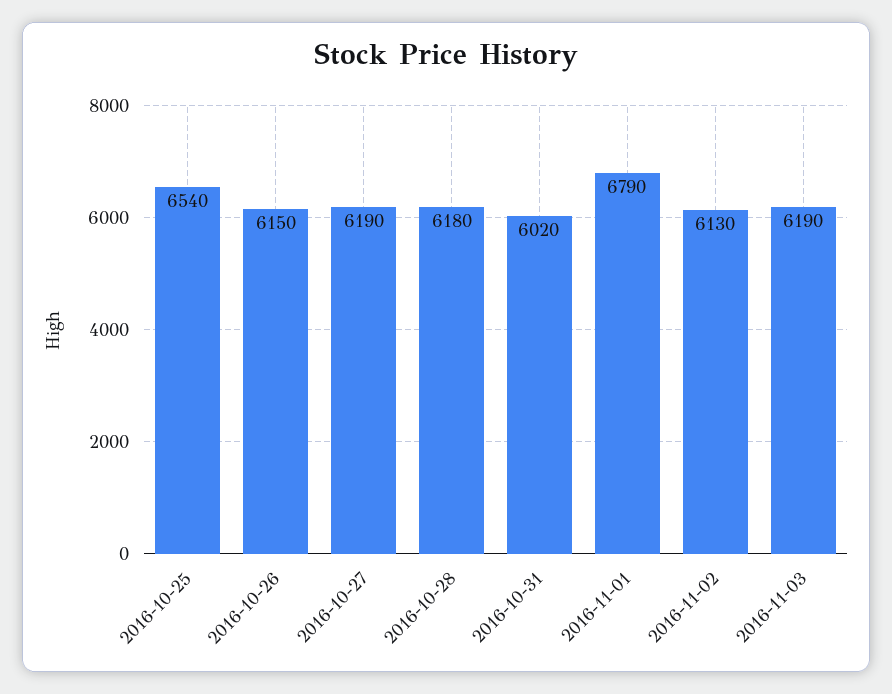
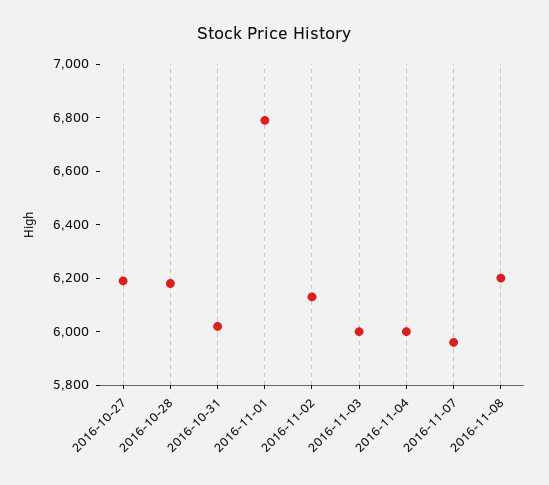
2016-10-25: 6540 -> none
2016-10-26: 6150 -> none
2016-11-03: 6190 -> 6000
2016-11-04: none -> 6000
2016-11-07: none -> 5950
2016-11-08: none -> 6200

